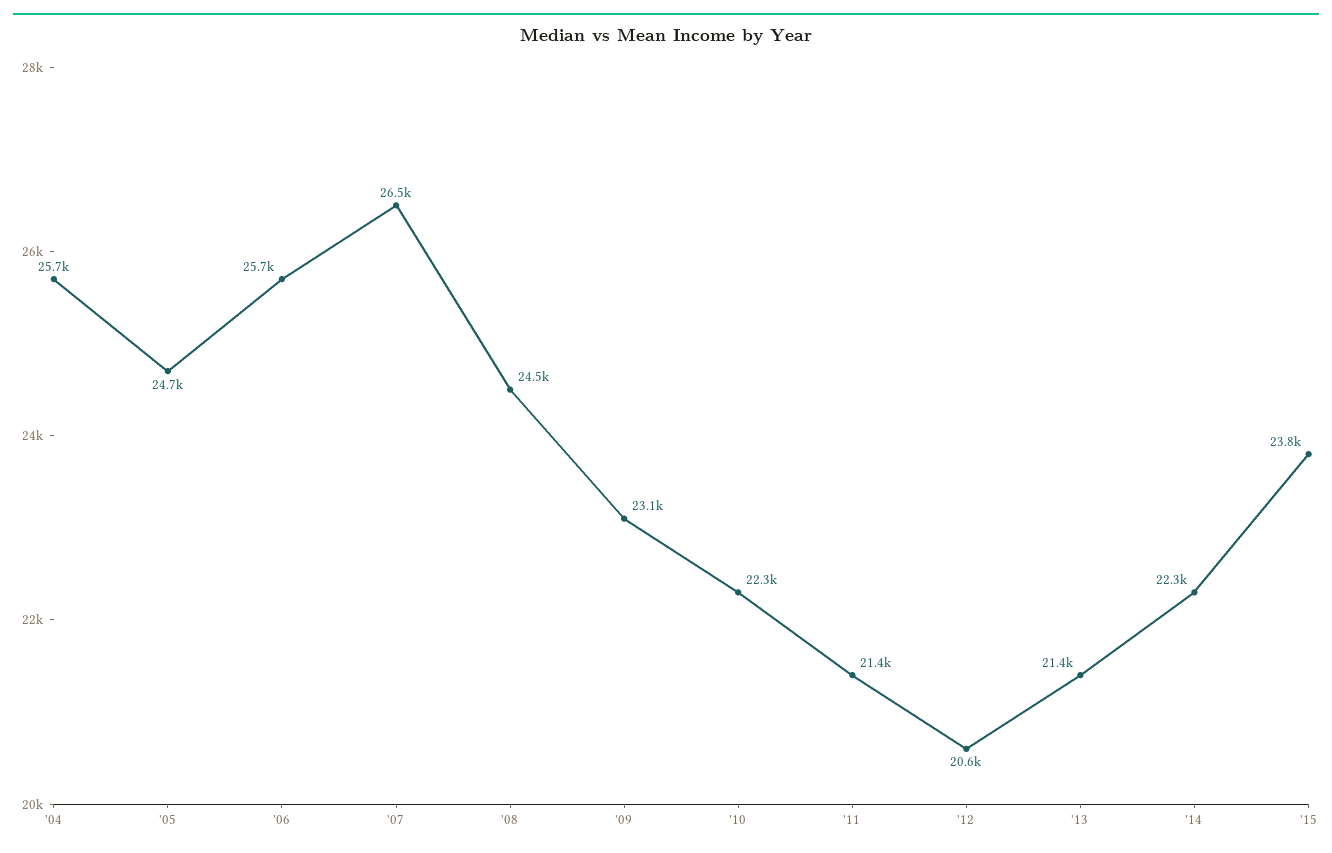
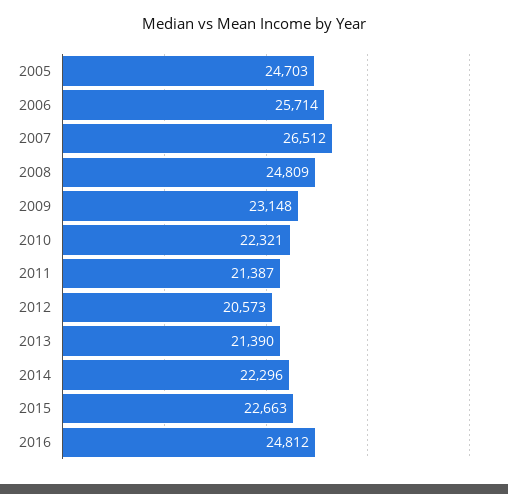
'04: 25700 -> none
'08: 24500 -> 24809
'15: 23800 -> 22663
2016: none -> 24812

